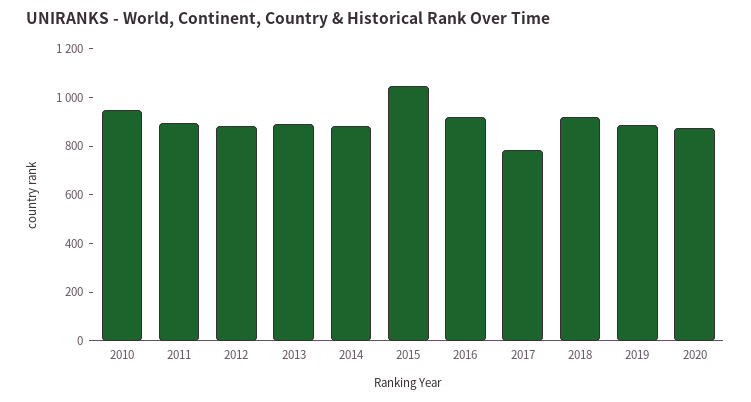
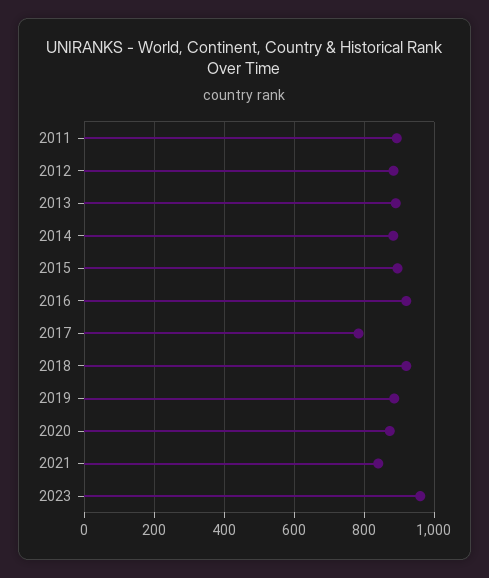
2010: 950 -> none
2015: 1050 -> 900
2021: none -> 840
2023: none -> 960

